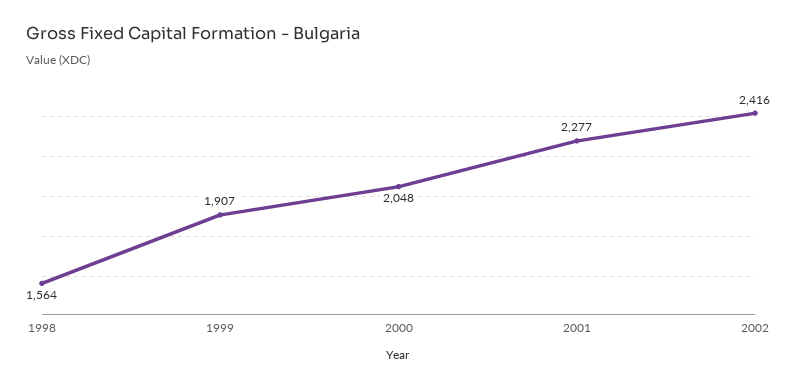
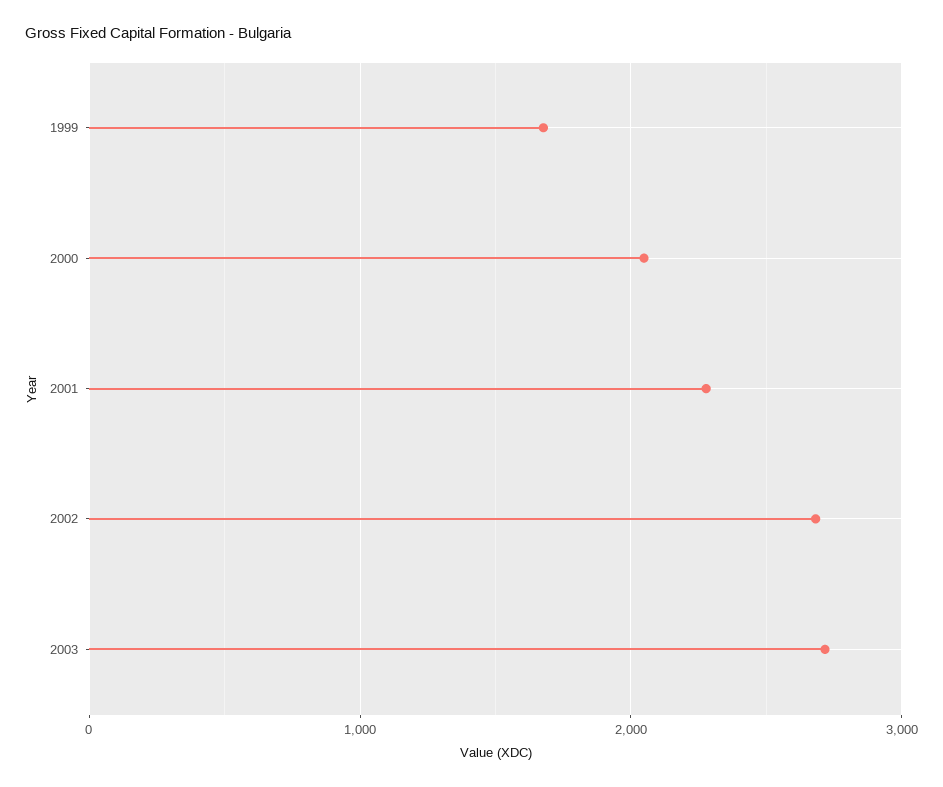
1998: 1564 -> none
1999: 1907 -> 1700
2002: 2416 -> 2700
2003: none -> 2700

